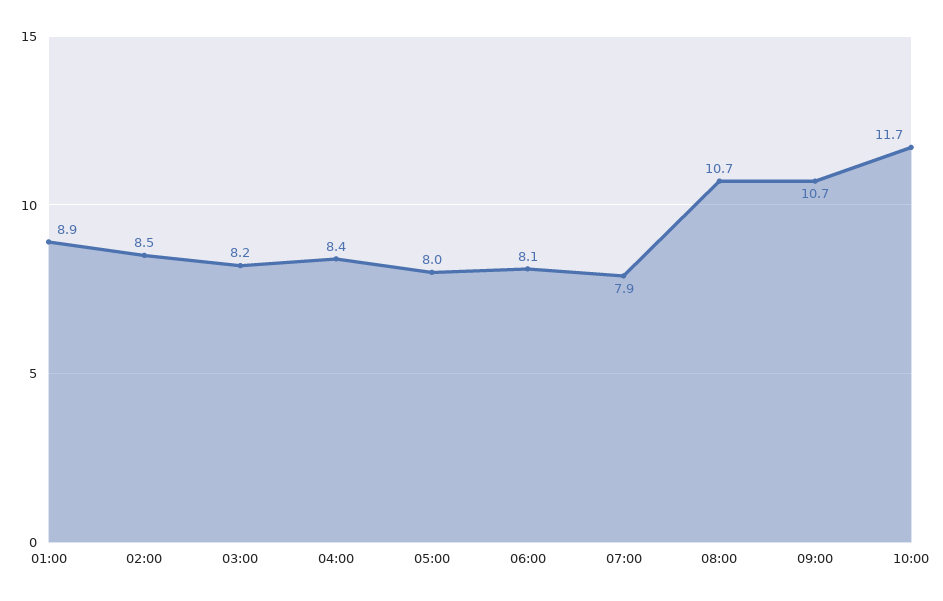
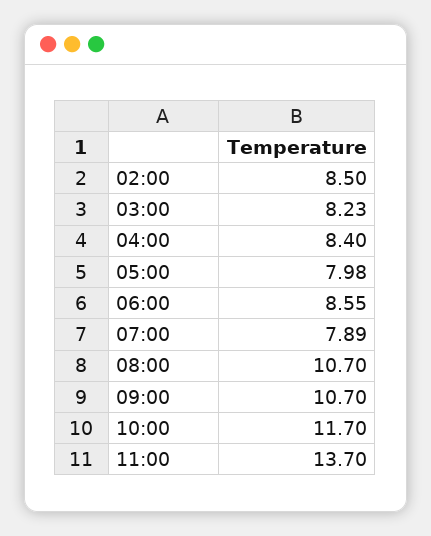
01:00: 8.9 -> none
06:00: 8.1 -> 8.55
11:00: none -> 13.7

